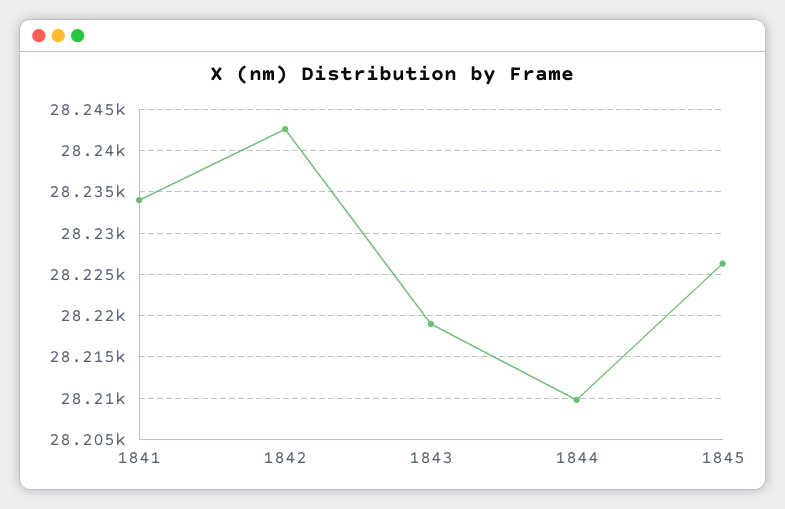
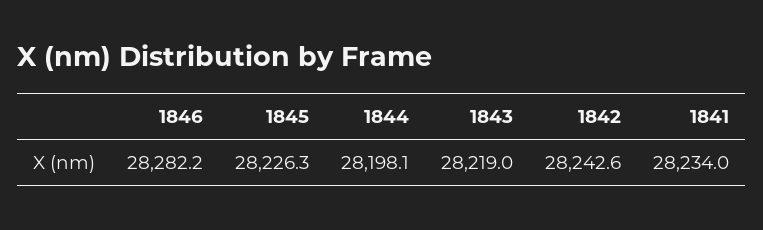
1844: 28210 -> 28198.1
1846: none -> 28282.2

